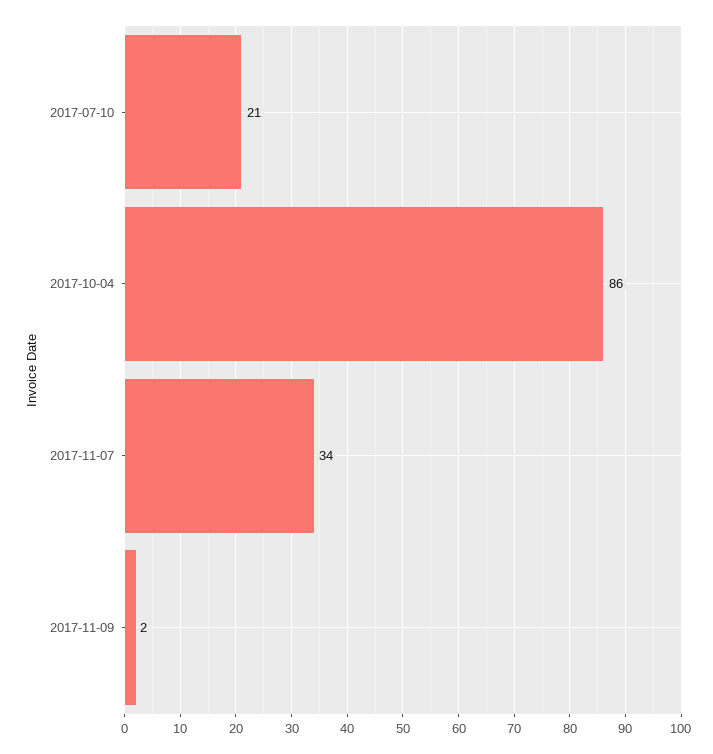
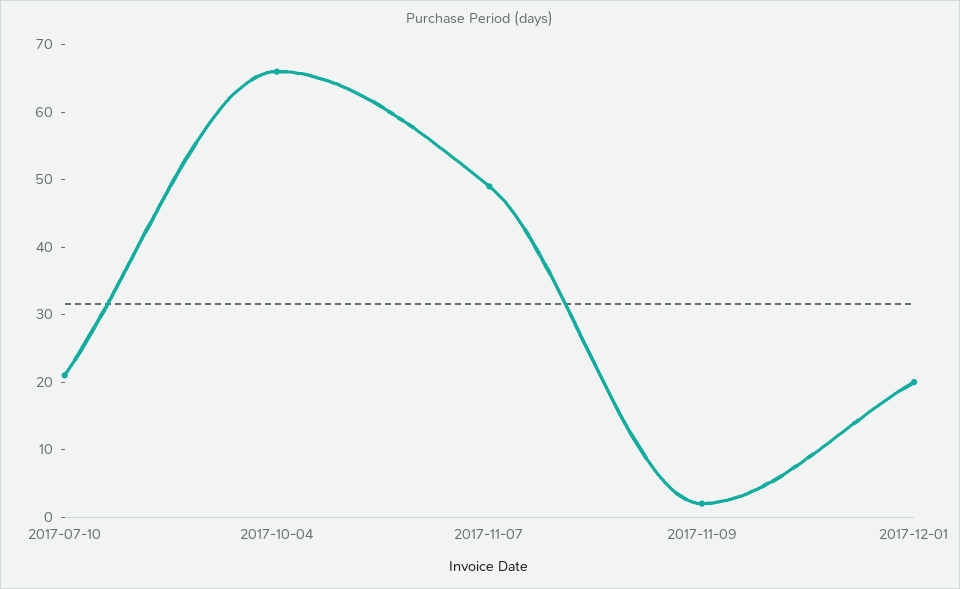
2017-10-04: 86 -> 65
2017-11-07: 34 -> 50
2017-12-01: none -> 20

